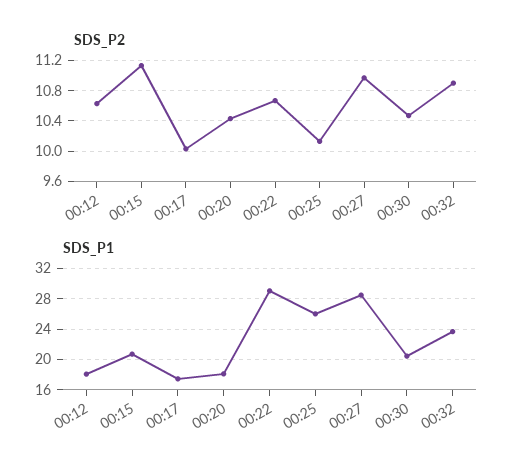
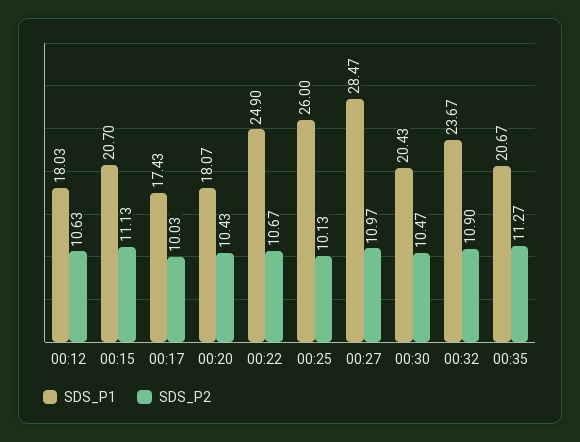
SDS_P1, 00:22: 29 -> 24.9
SDS_P1, 00:35: none -> 20.67
SDS_P2, 00:35: none -> 11.27

